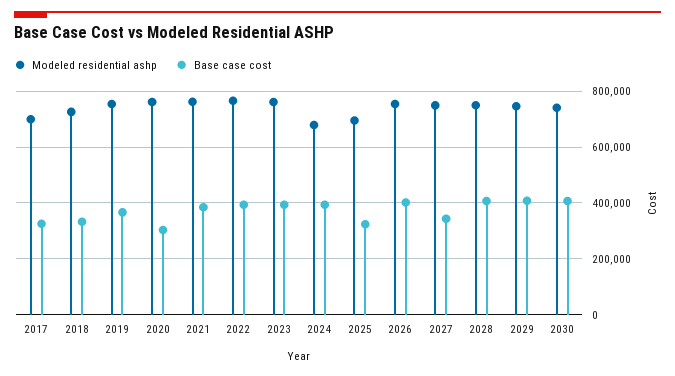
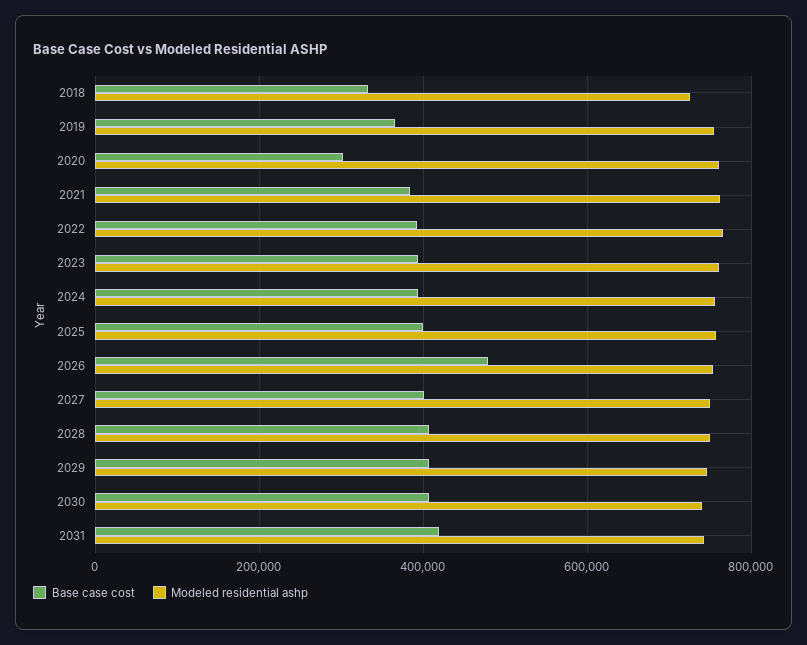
Modeled residential ashp, 2017: 700000 -> none
Base case cost, 2017: 325000 -> none
Modeled residential ashp, 2024: 675000 -> 760000
Modeled residential ashp, 2025: 700000 -> 760000
Base case cost, 2025: 325000 -> 400000
Base case cost, 2026: 400000 -> 480000
Base case cost, 2027: 350000 -> 400000
Base case cost, 2031: none -> 420000
Modeled residential ashp, 2031: none -> 740000

